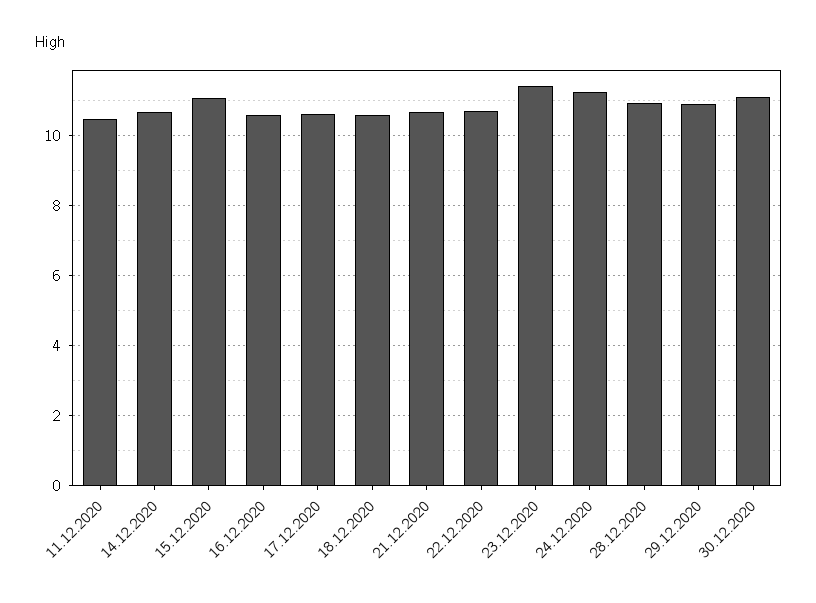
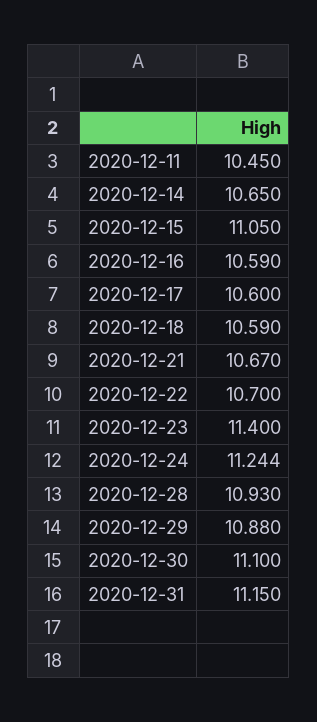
2020-12-31: none -> 11.15

